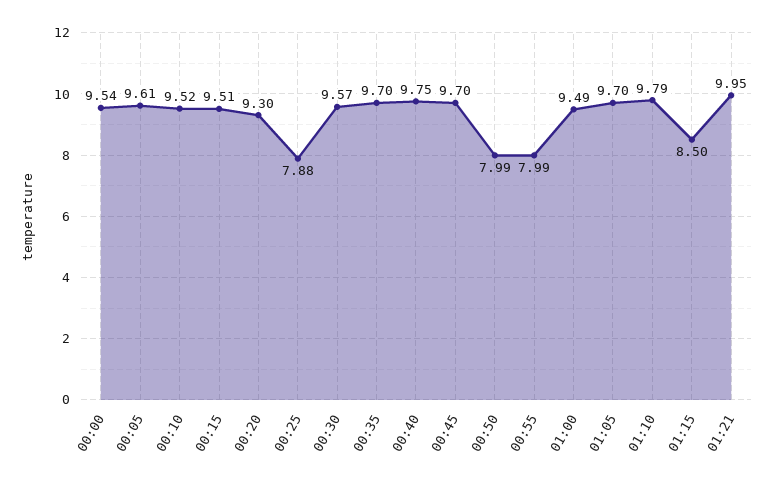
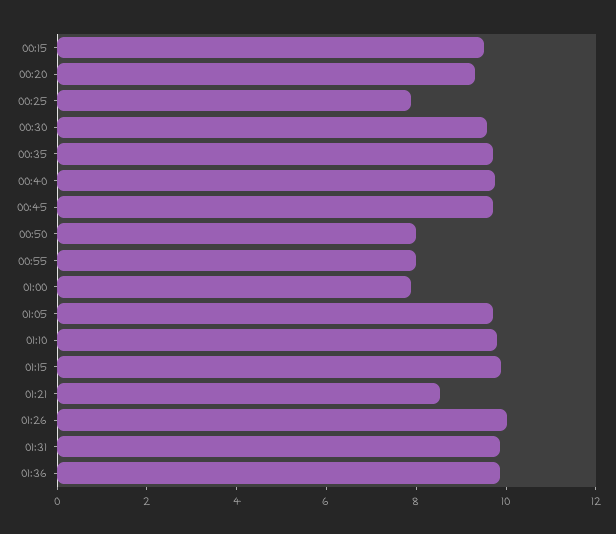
00:00: 9.54 -> none
00:05: 9.61 -> none
00:10: 9.52 -> none
01:00: 9.49 -> 8
01:15: 8.5 -> 10
01:21: 9.95 -> 8.5
01:26: none -> 10
01:31: none -> 10
01:36: none -> 10

